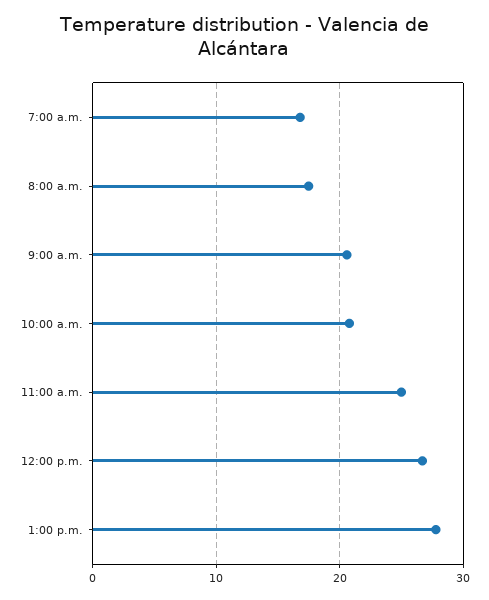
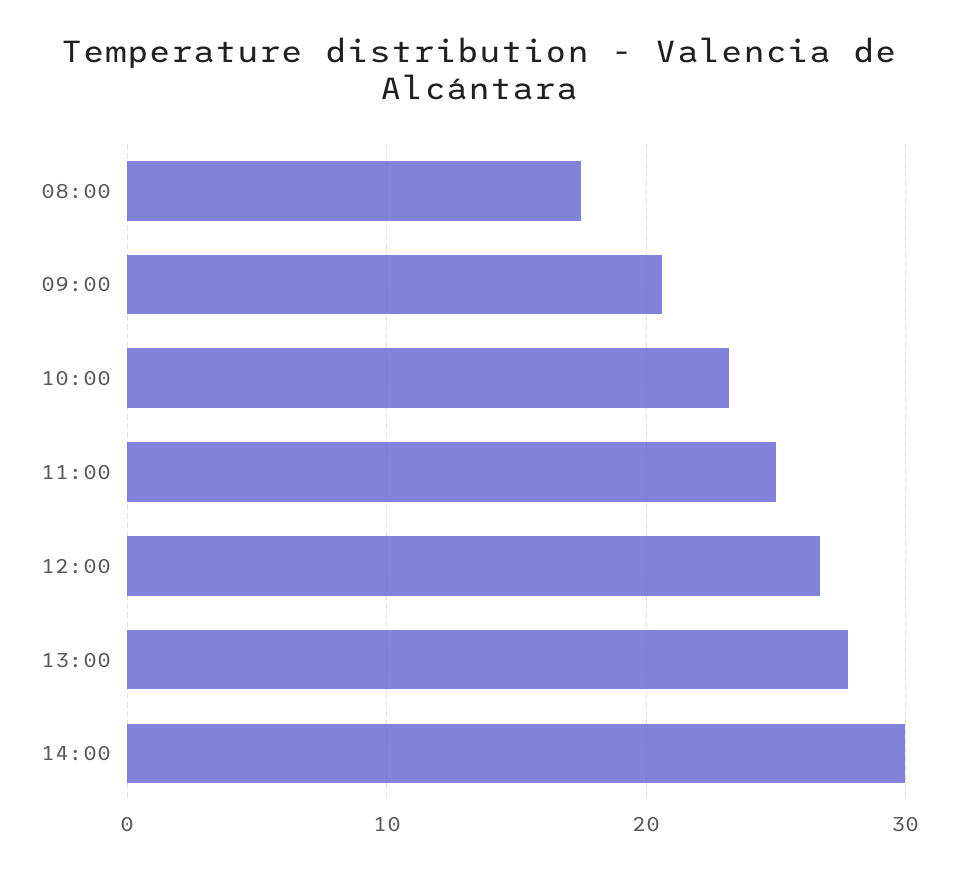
7:00 a.m.: 17 -> none
10:00 a.m.: 21 -> 23
14:00: none -> 30

